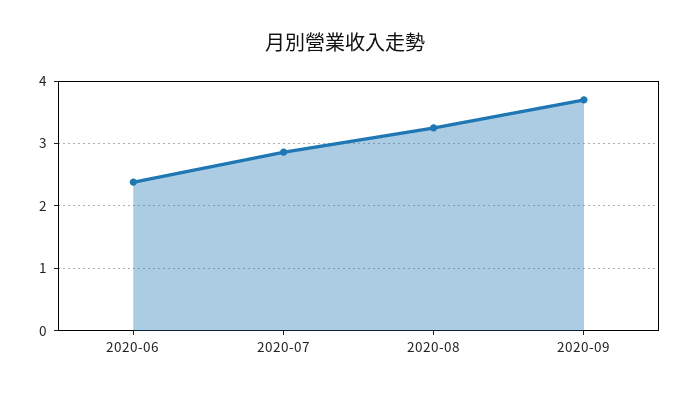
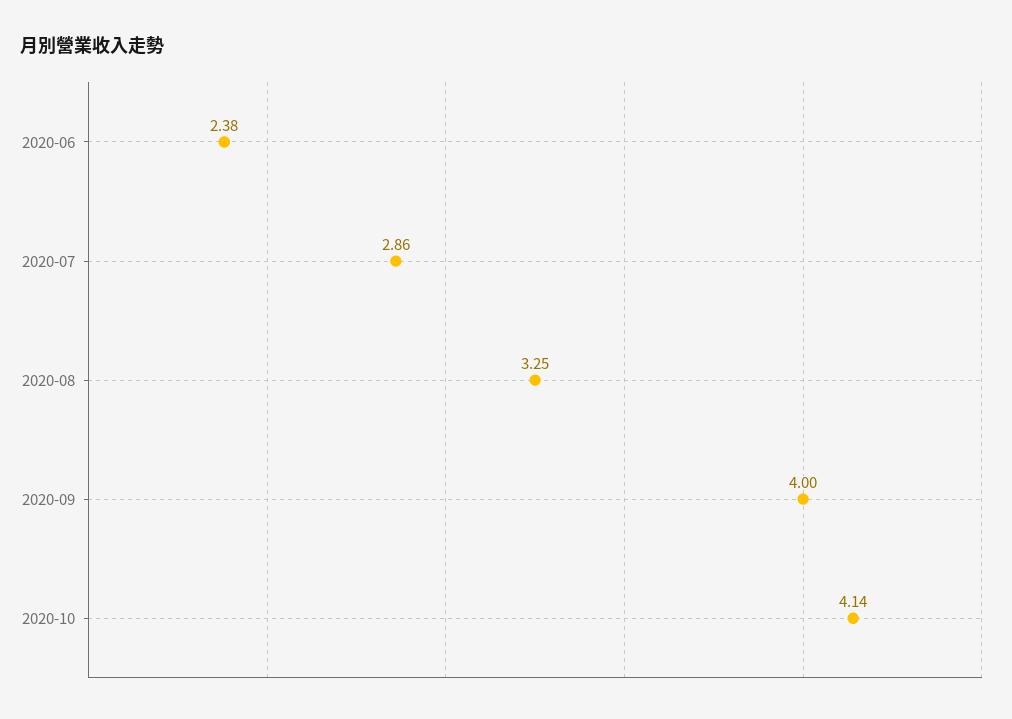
2020-09: 3.7 -> 4
2020-10: none -> 4.14

